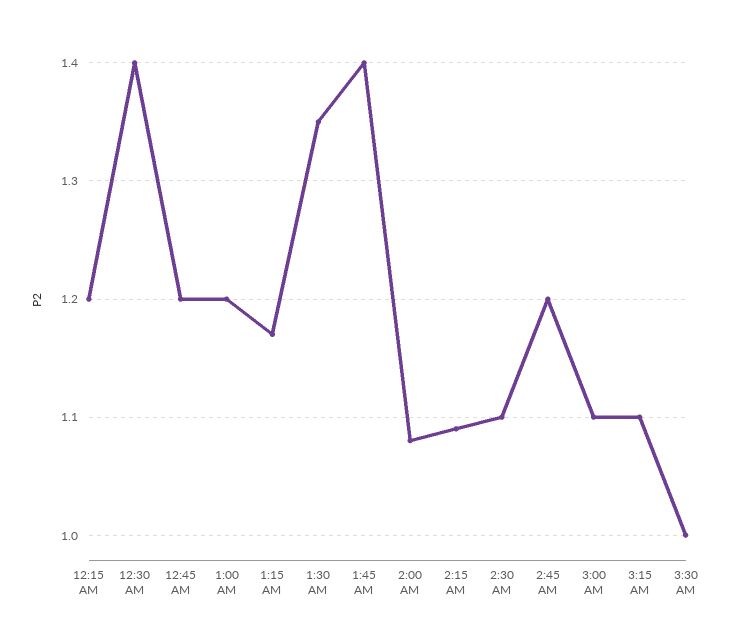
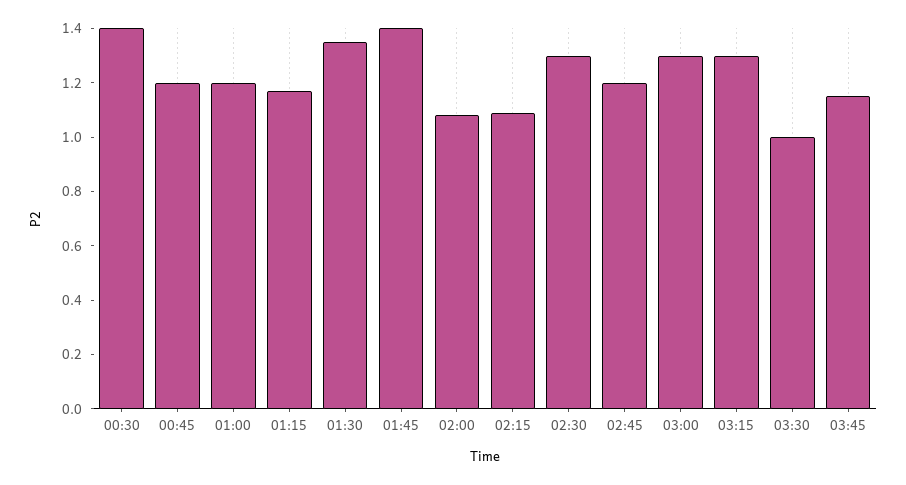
12:15 AM: 1.2 -> none
2:30 AM: 1.1 -> 1.3
3:00 AM: 1.1 -> 1.3
3:15 AM: 1.1 -> 1.3
03:45: none -> 1.15

